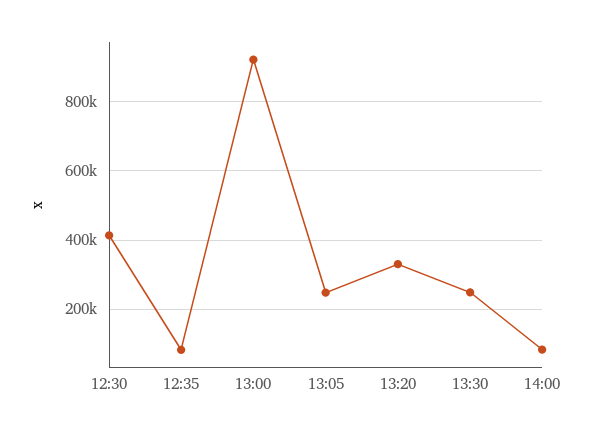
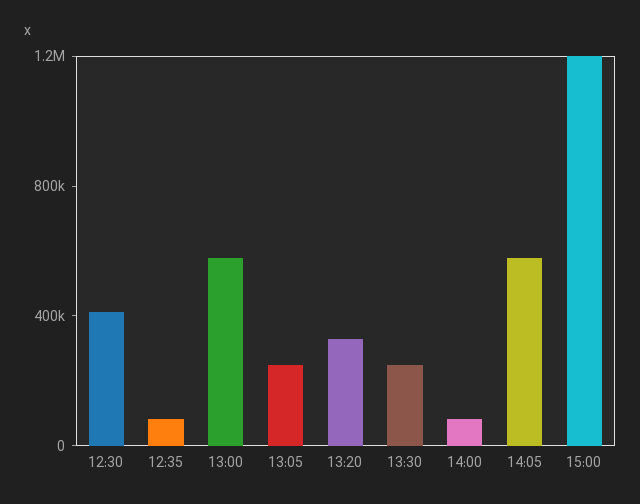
13:00: 920000 -> 600000
14:05: none -> 600000
15:00: none -> 1200000

